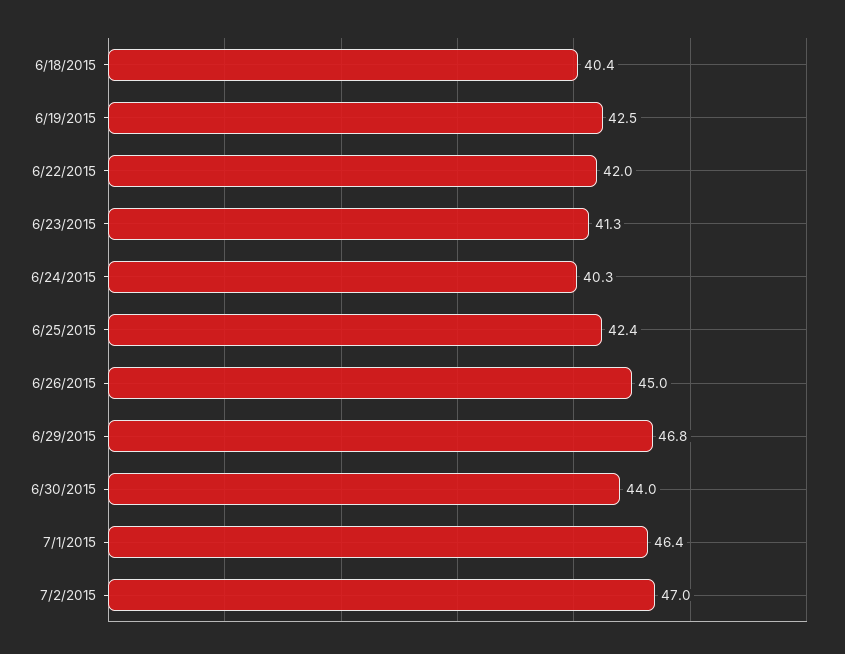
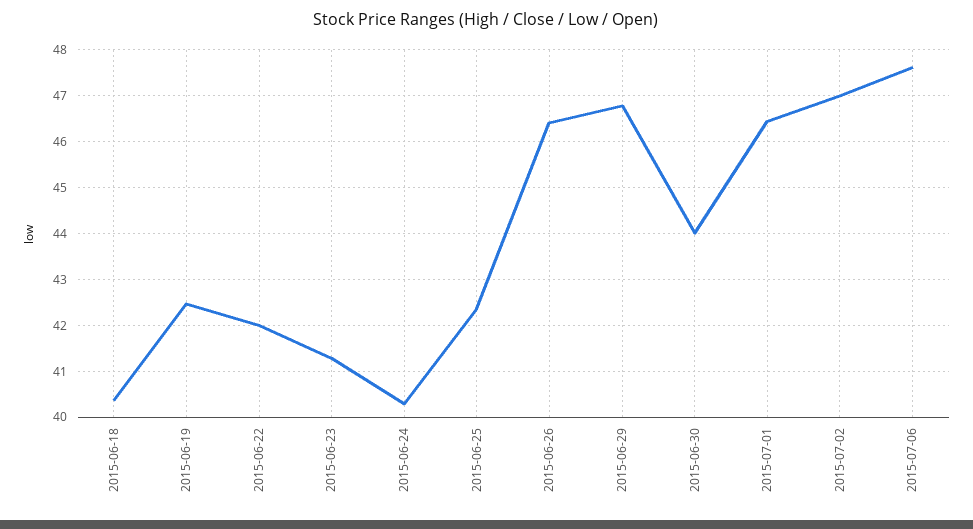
6/26/2015: 45 -> 46.4
2015-07-06: none -> 47.6

